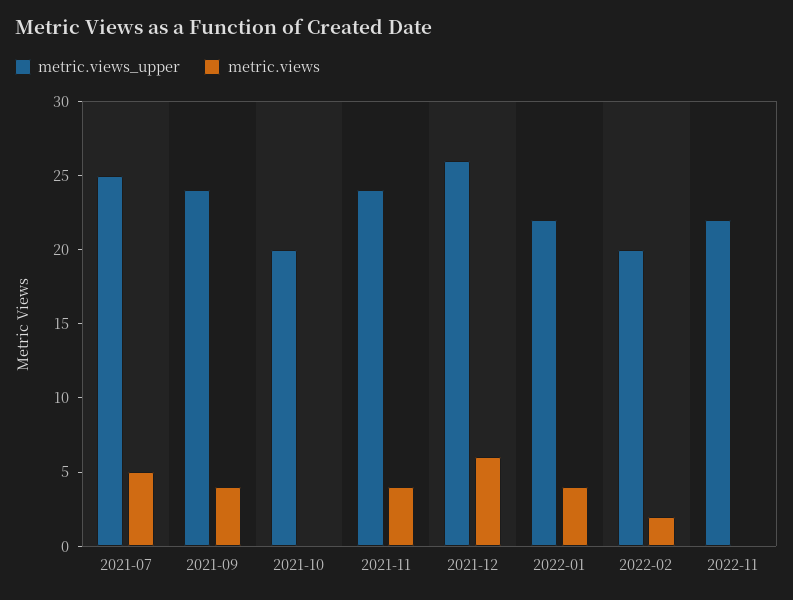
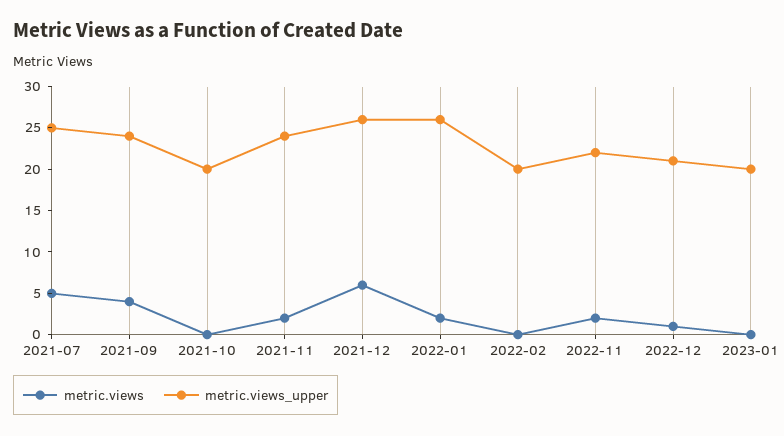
metric.views, 2021-11: 4 -> 2
metric.views_upper, 2022-01: 22 -> 26
metric.views, 2022-01: 4 -> 2
metric.views, 2022-02: 2 -> 0
metric.views, 2022-11: 0 -> 2
metric.views, 2022-12: none -> 1
metric.views_upper, 2022-12: none -> 21
metric.views, 2023-01: none -> 0
metric.views_upper, 2023-01: none -> 20

